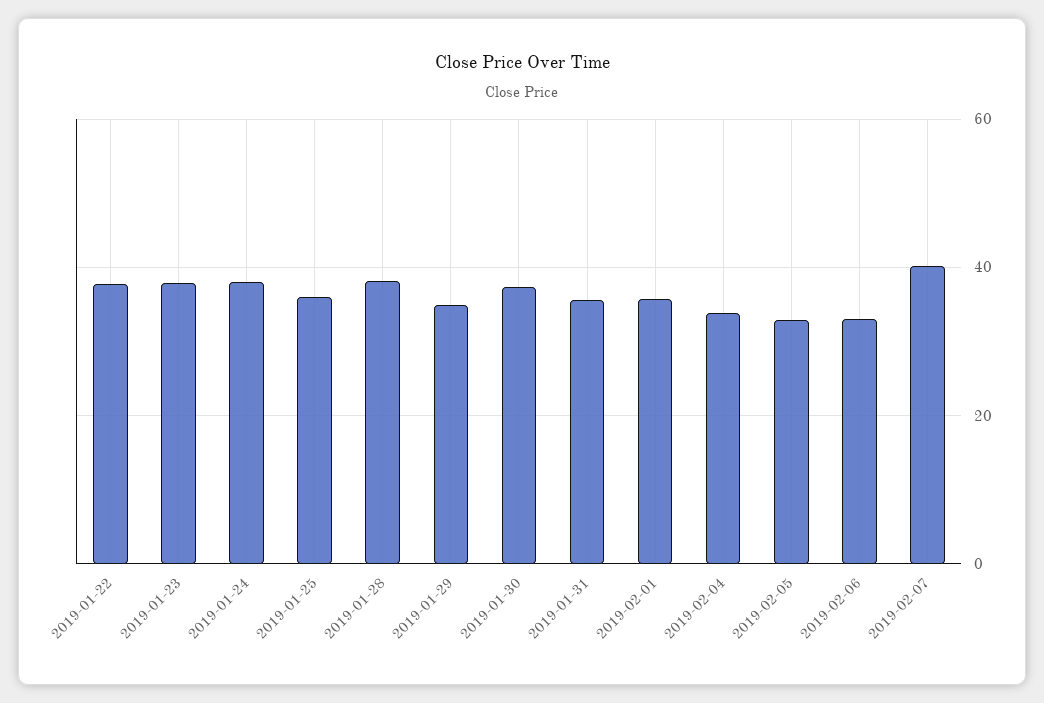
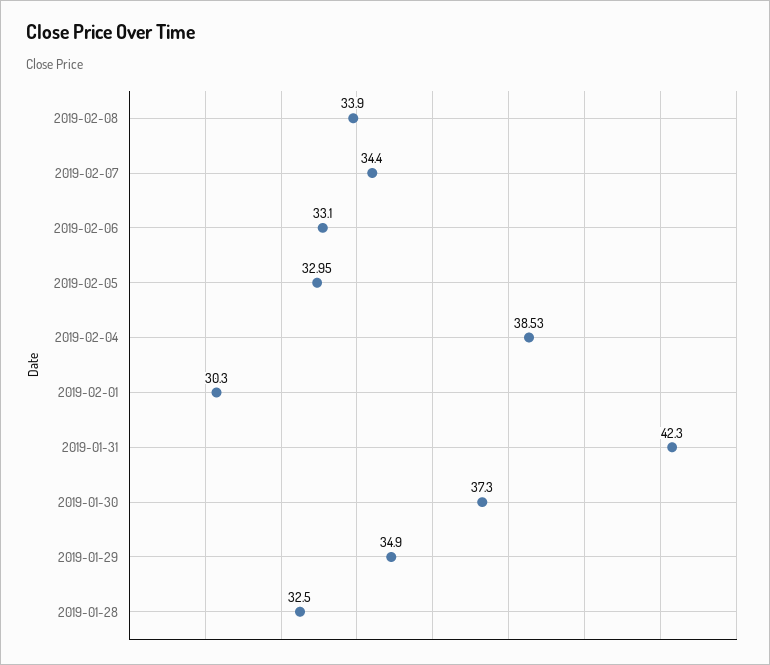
2019-01-22: 38 -> none
2019-01-23: 38 -> none
2019-01-24: 38 -> none
2019-01-25: 36 -> none
2019-01-28: 38 -> 32.5
2019-01-31: 36 -> 42.3
2019-02-01: 36 -> 30.3
2019-02-04: 34 -> 38.53
2019-02-07: 40 -> 34.4
2019-02-08: none -> 33.9

